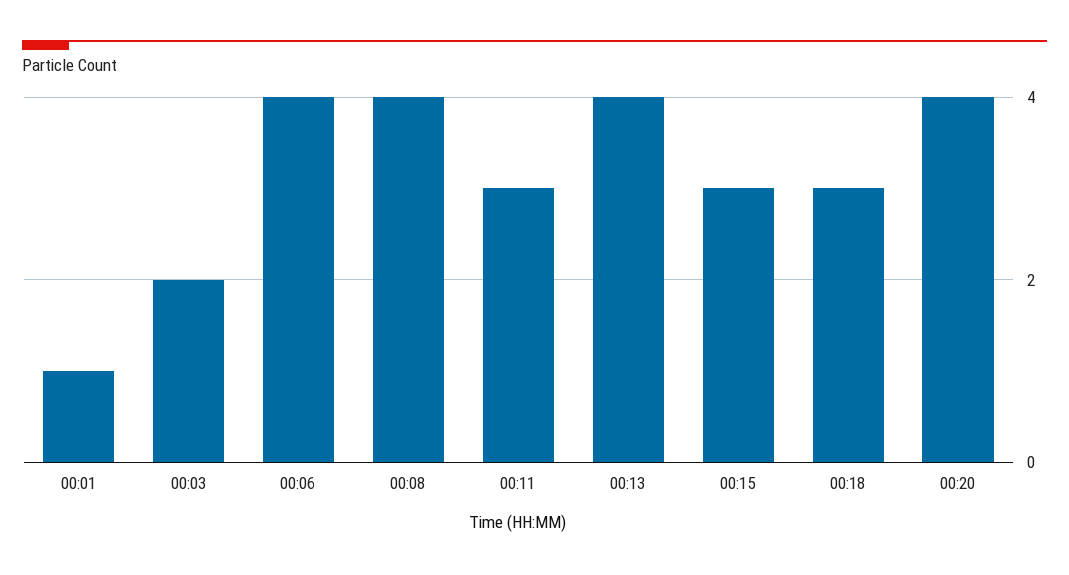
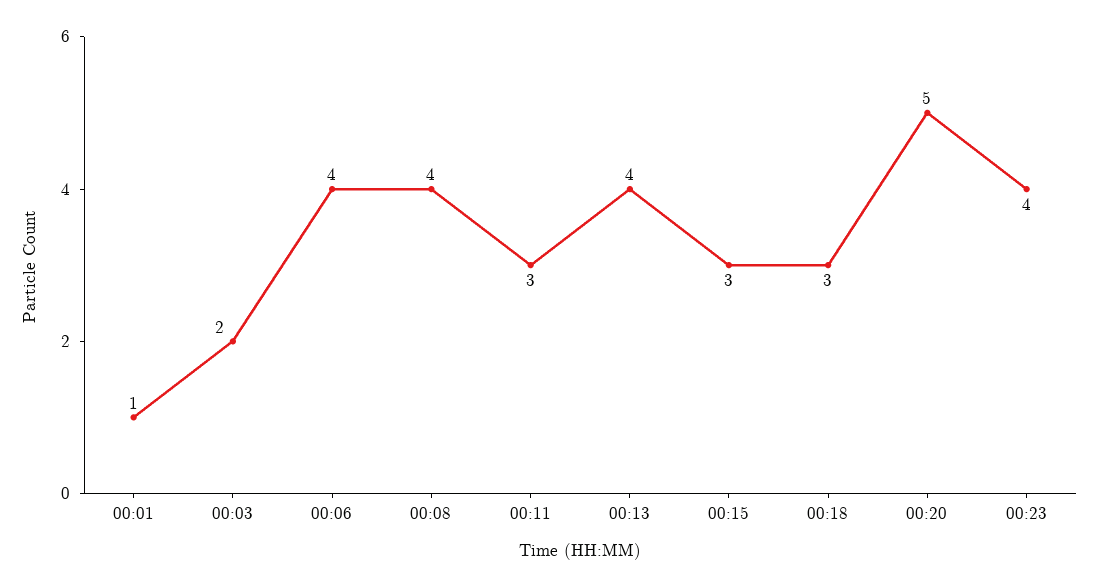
00:20: 4 -> 5
00:23: none -> 4

